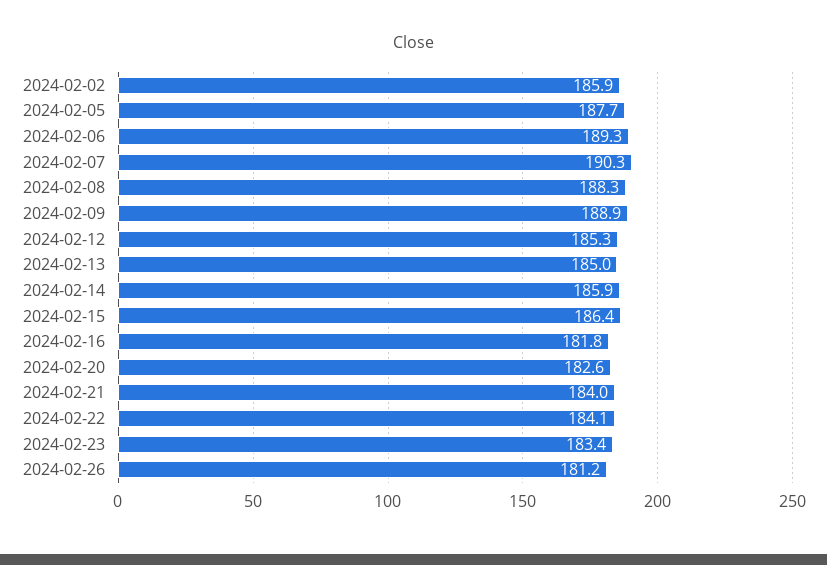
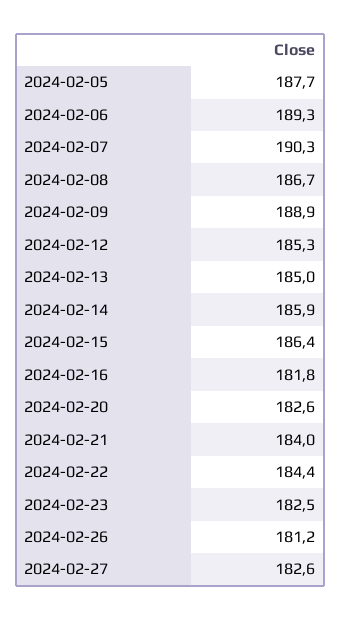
2024-02-02: 185.9 -> none
2024-02-08: 188.3 -> 186.7
2024-02-22: 184.1 -> 184.4
2024-02-23: 183.4 -> 182.5
2024-02-27: none -> 182.6

